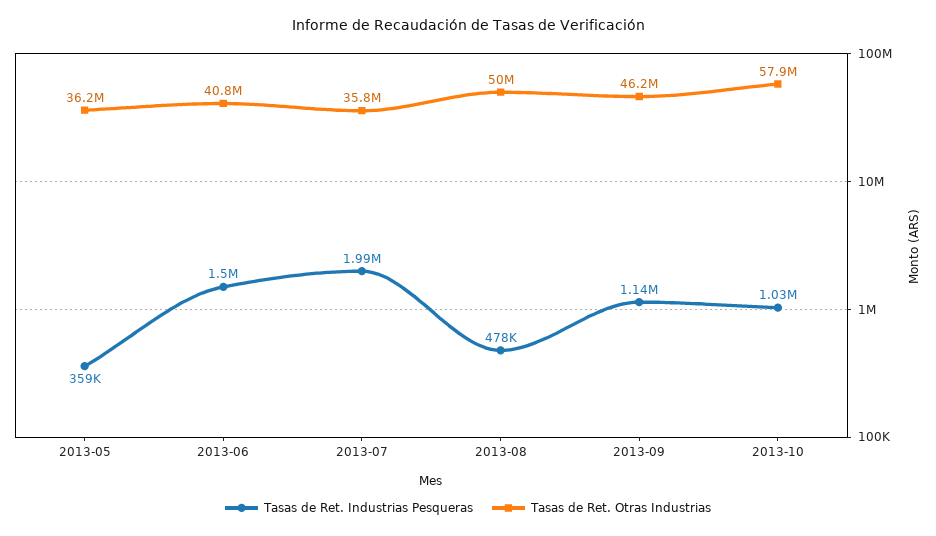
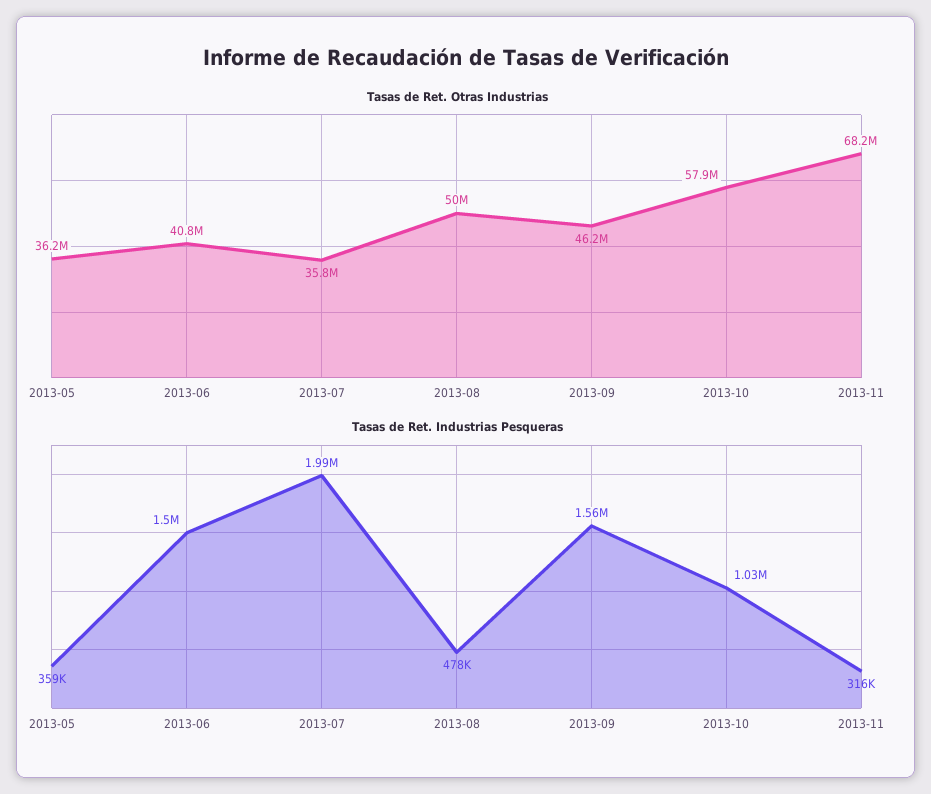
Tasas de Ret. Industrias Pesqueras, 2013-09: 1140000 -> 1560000
Tasas de Ret. Otras Industrias, 2013-11: none -> 68200000
Tasas de Ret. Industrias Pesqueras, 2013-11: none -> 316000

